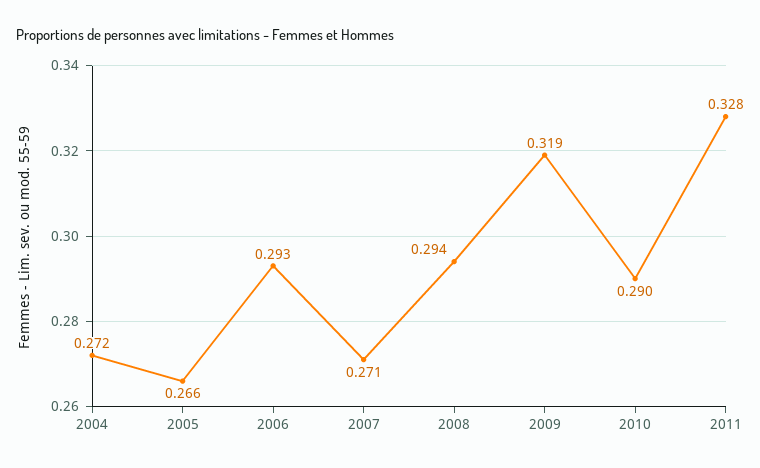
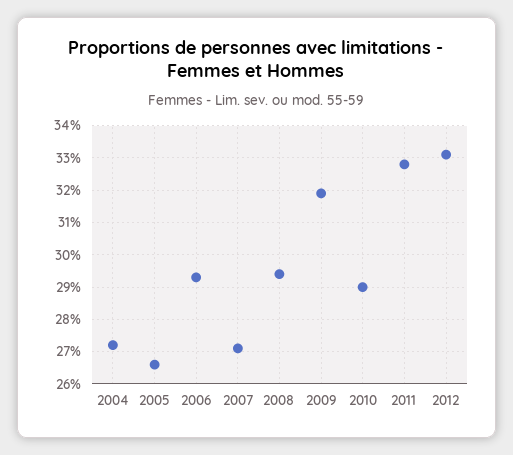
2012: none -> 0.33

